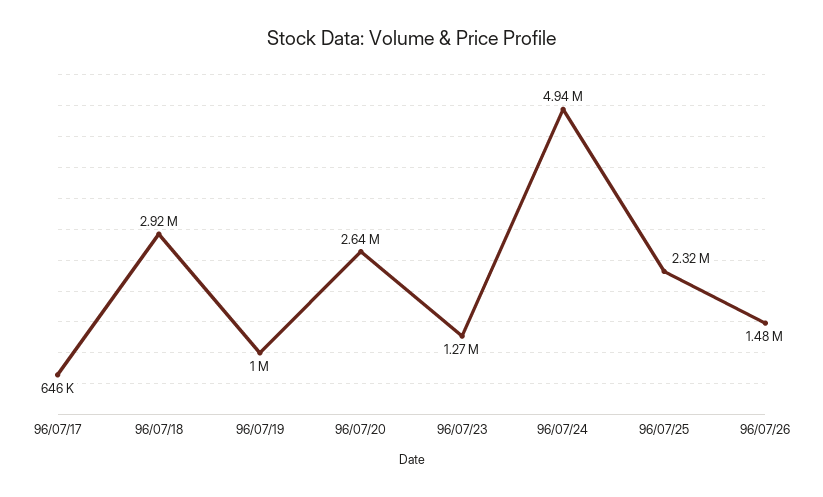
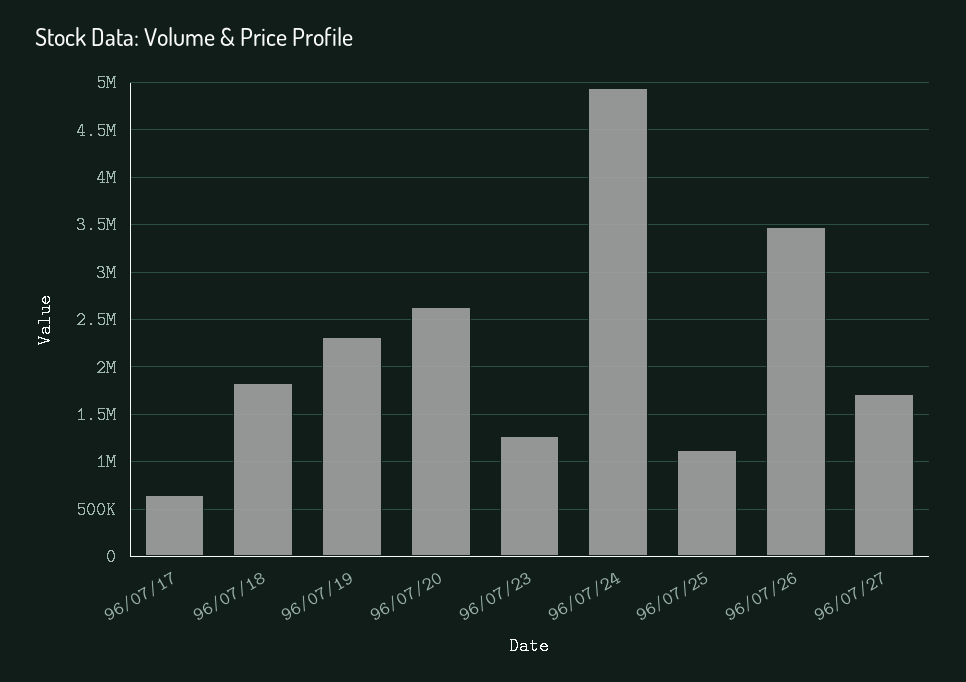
96/07/18: 2920000 -> 1800000
96/07/19: 1000000 -> 2300000
96/07/25: 2320000 -> 1100000
96/07/26: 1480000 -> 3500000
96/07/27: none -> 1700000

